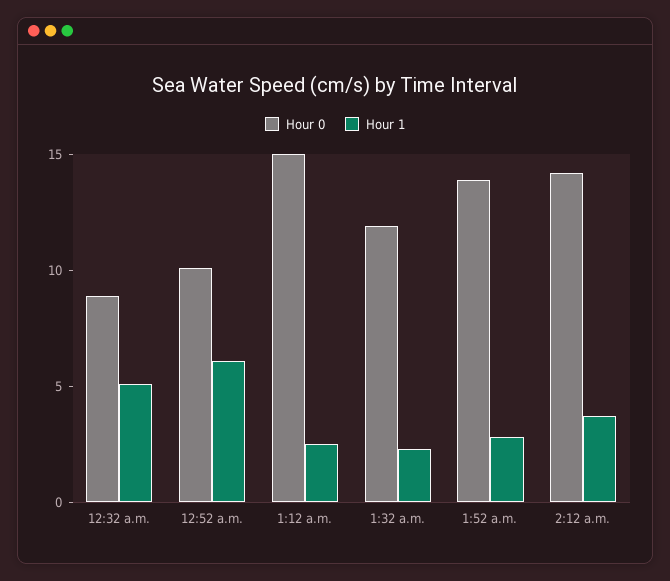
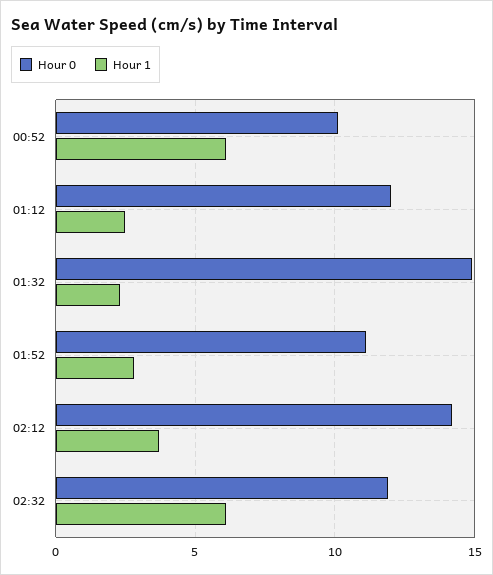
Hour 0, 12:32 a.m.: 9 -> none
Hour 1, 12:32 a.m.: 5 -> none
Hour 0, 1:12 a.m.: 15 -> 12
Hour 0, 1:32 a.m.: 12 -> 15
Hour 0, 1:52 a.m.: 14 -> 11
Hour 0, 02:32: none -> 12
Hour 1, 02:32: none -> 6

